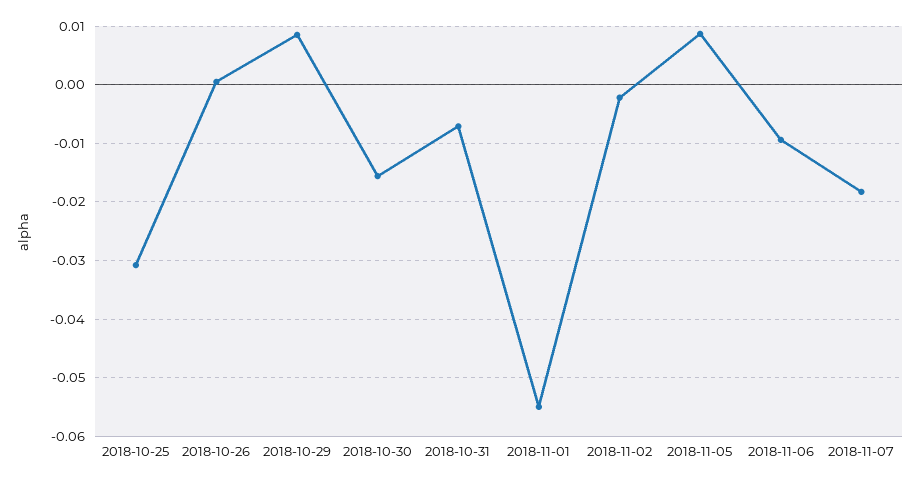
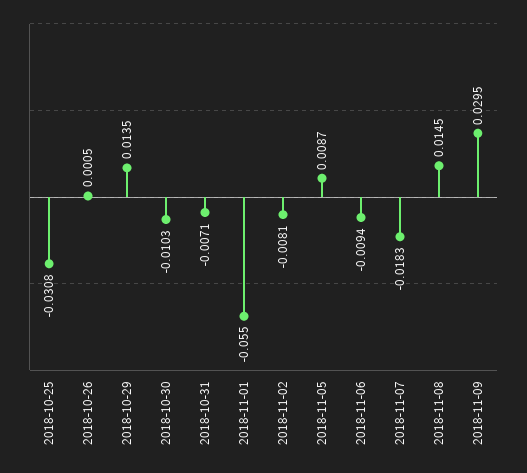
2018-10-29: 0.008 -> 0.0135
2018-10-30: -0.016 -> -0.0103
2018-11-02: -0.002 -> -0.0081
2018-11-08: none -> 0.0145
2018-11-09: none -> 0.0295

